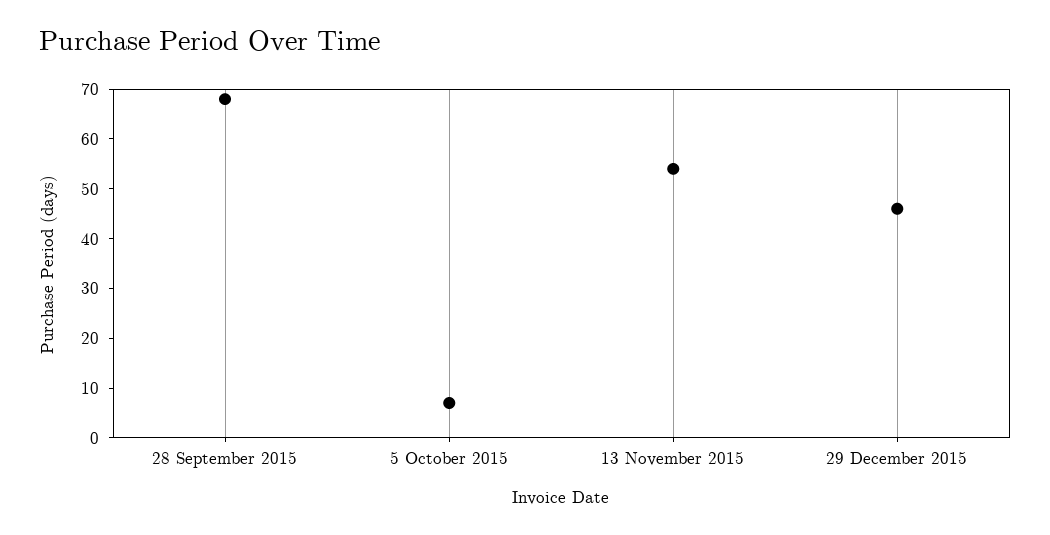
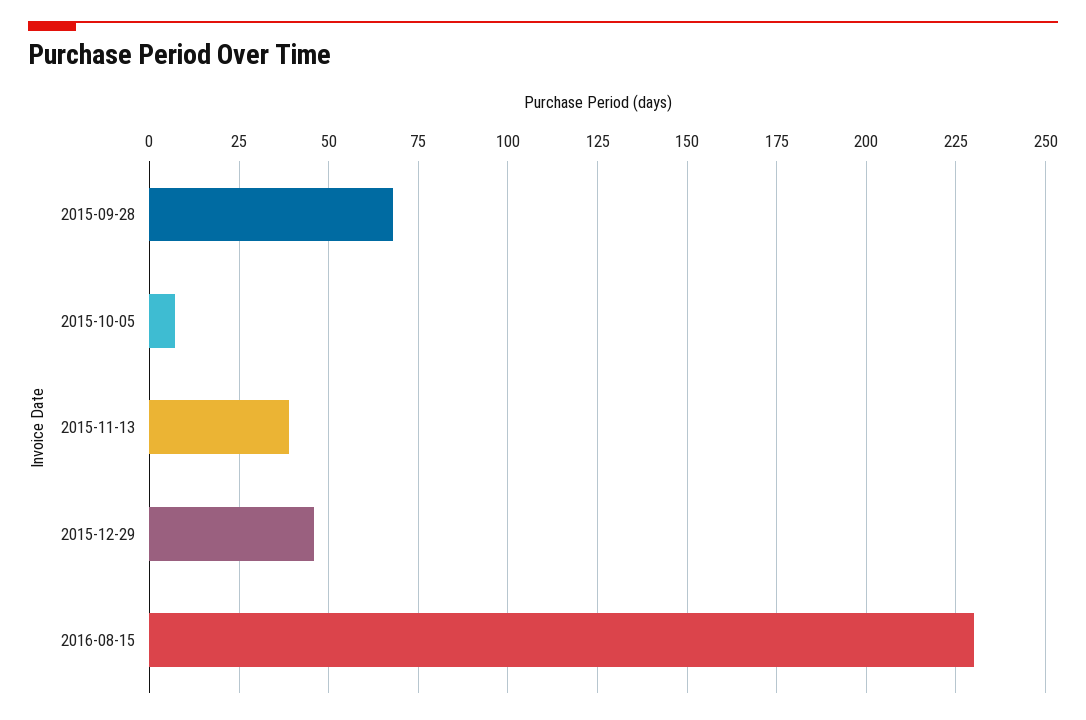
13 November 2015: 55 -> 40
2016-08-15: none -> 230

